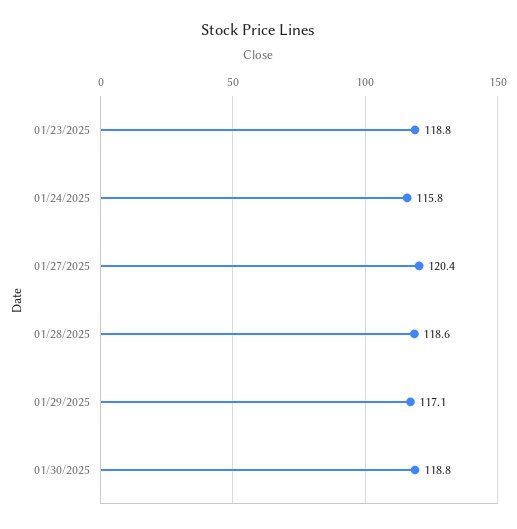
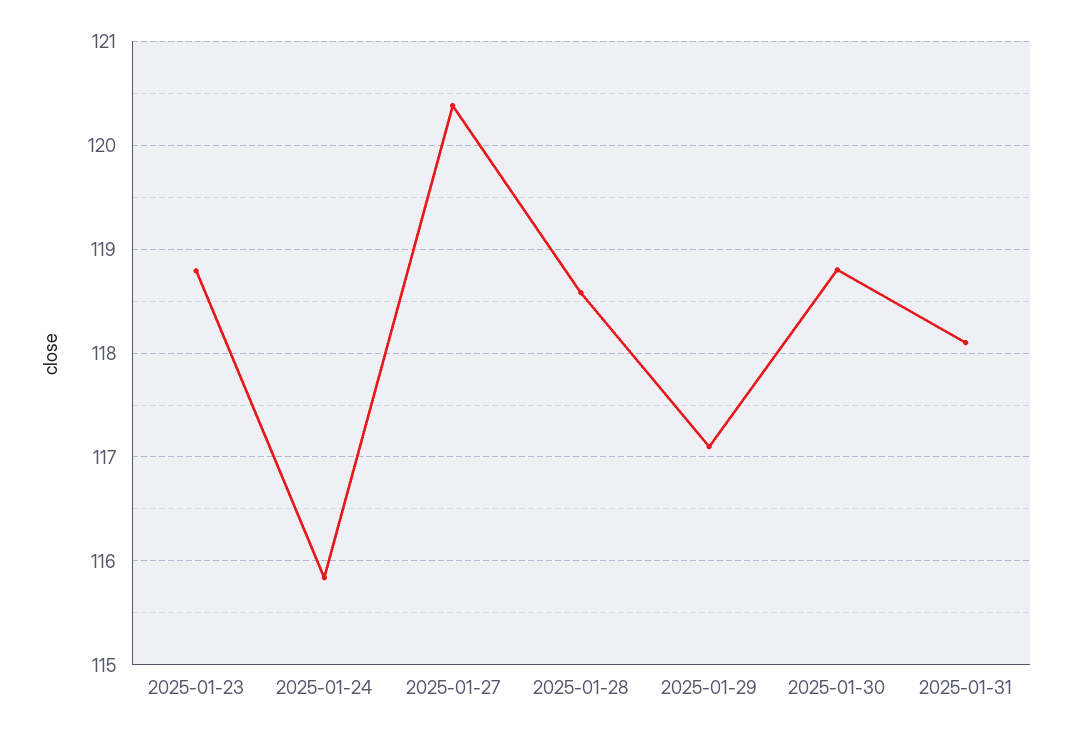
2025-01-31: none -> 118.1

